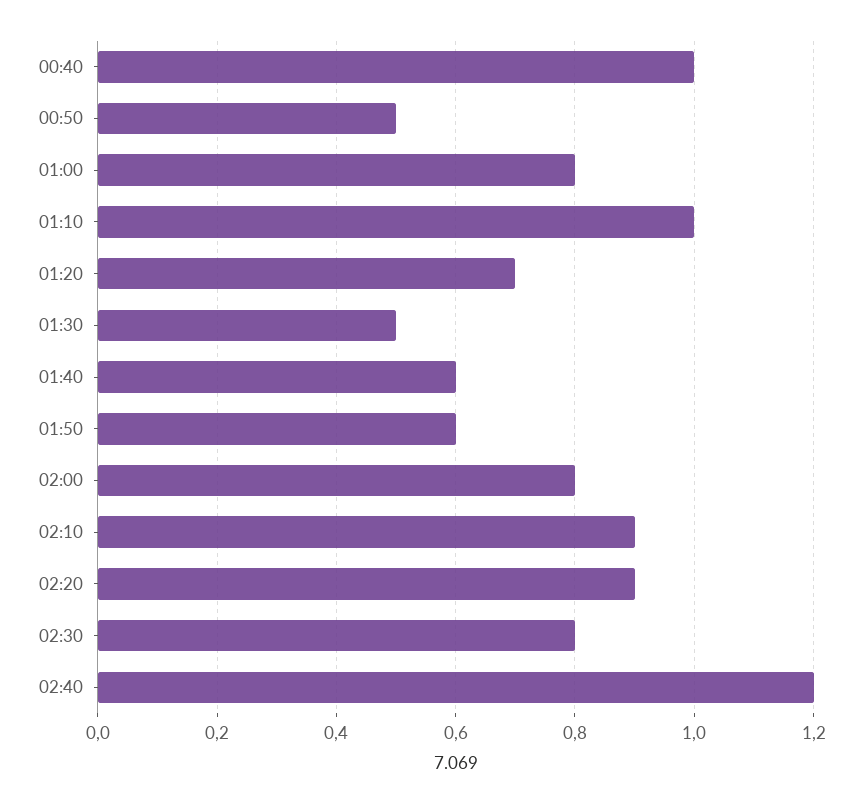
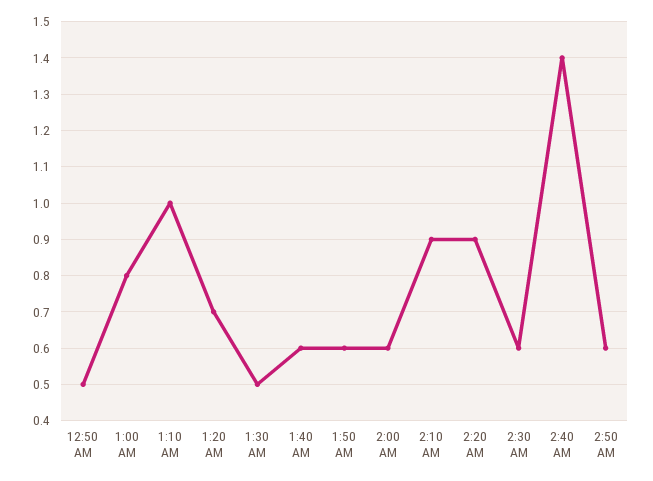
00:40: 1 -> none
02:00: 0.8 -> 0.6
02:30: 0.8 -> 0.6
02:40: 1.2 -> 1.4
2:50 AM: none -> 0.6

